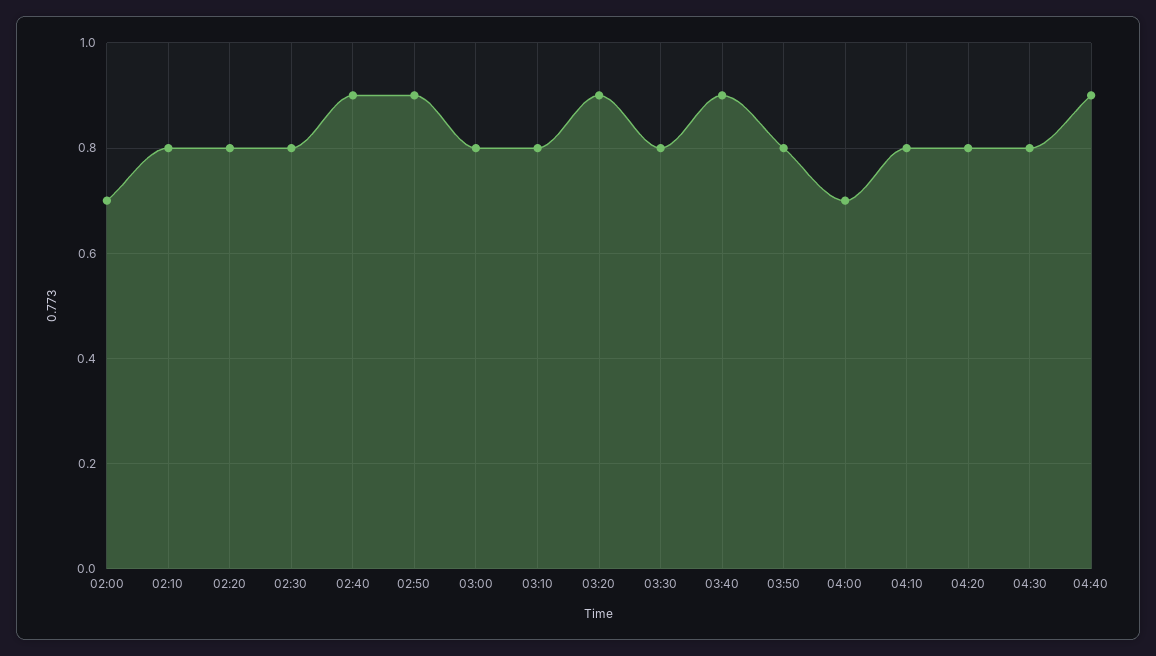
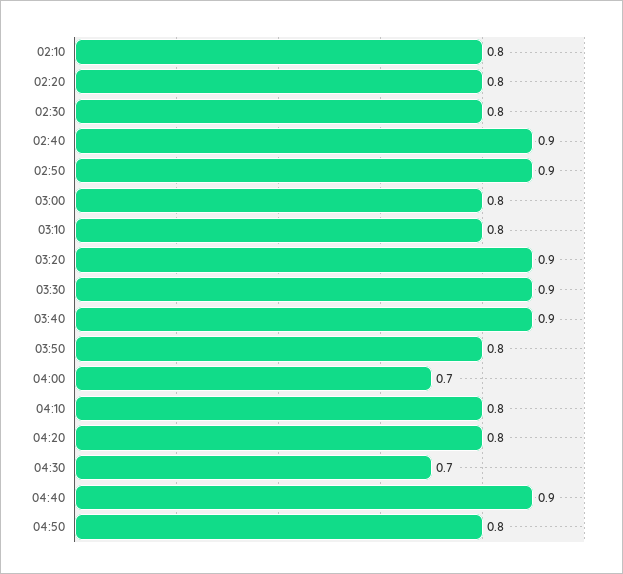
02:00: 0.7 -> none
03:30: 0.8 -> 0.9
04:30: 0.8 -> 0.7
04:50: none -> 0.8

